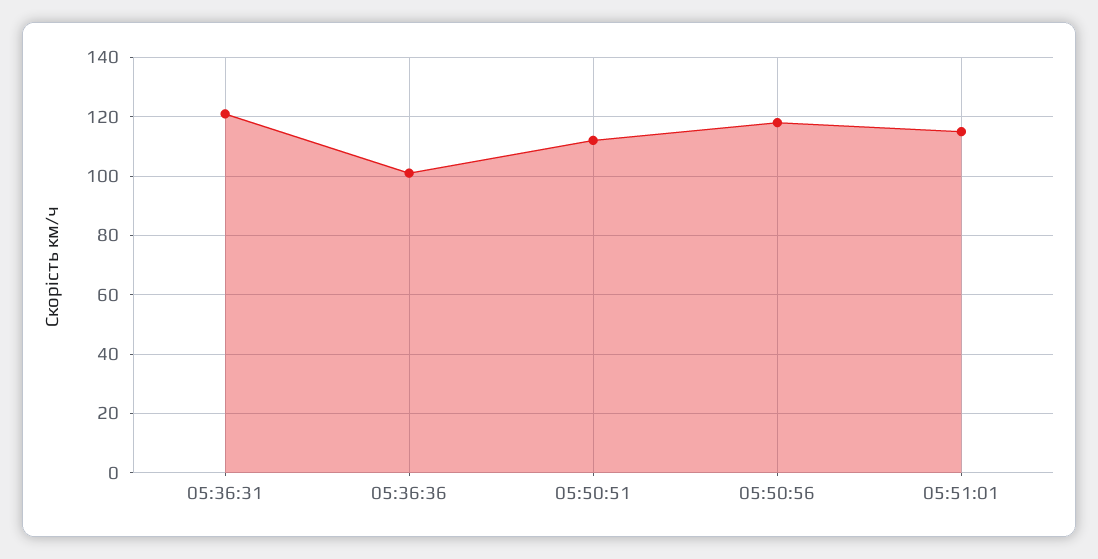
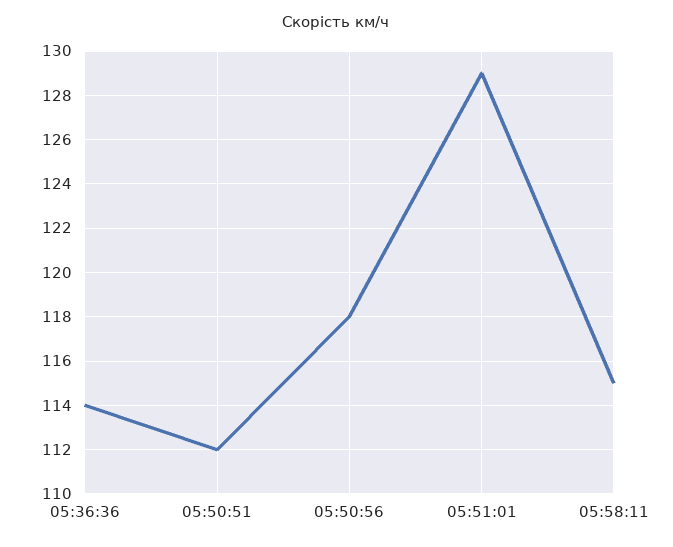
05:36:31: 120 -> none
05:36:36: 100 -> 114
05:51:01: 115 -> 129
05:58:11: none -> 115

